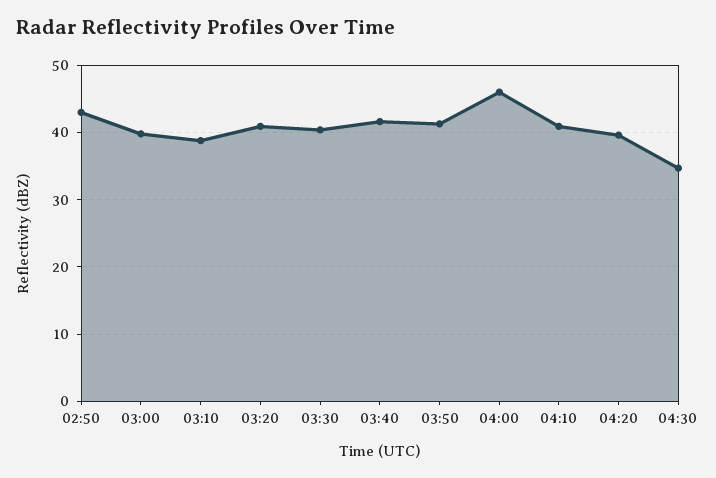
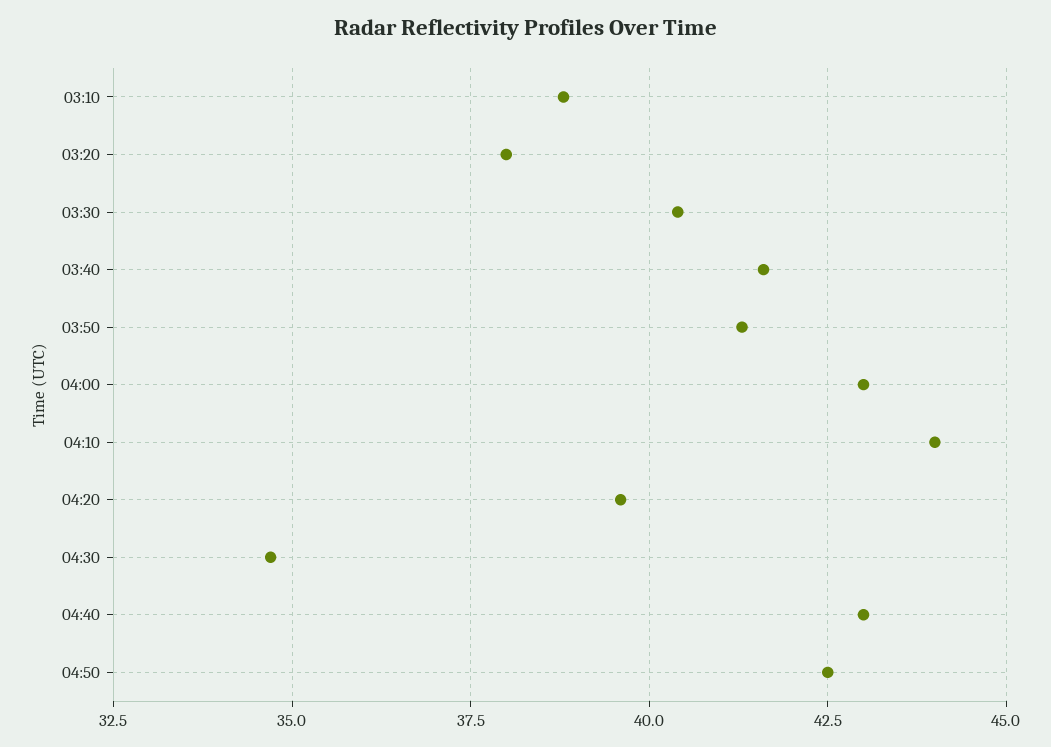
02:50: 43 -> none
03:00: 40 -> none
03:20: 41 -> 38
04:00: 46 -> 43
04:10: 41 -> 44
04:40: none -> 43
04:50: none -> 42.5

